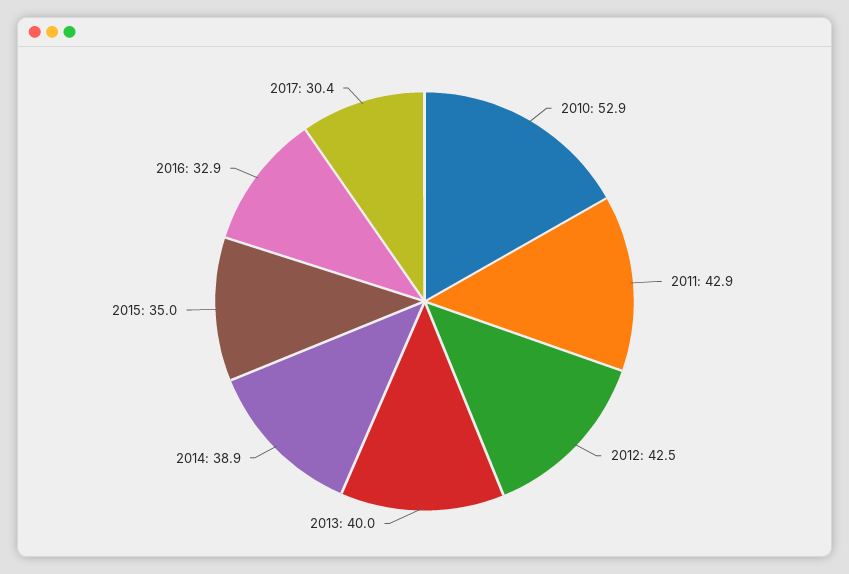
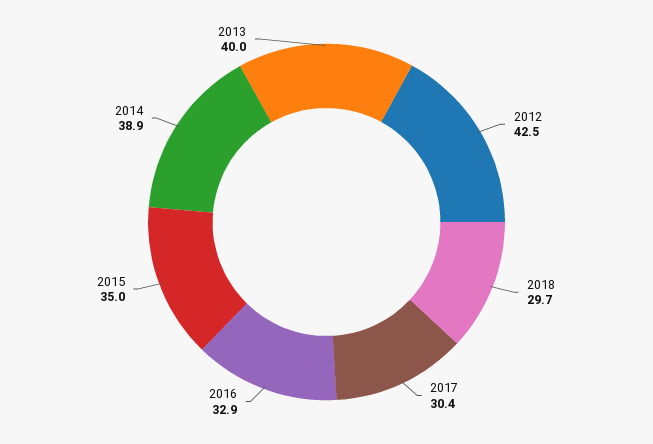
2010: 52.9 -> none
2011: 42.9 -> none
2018: none -> 29.7

